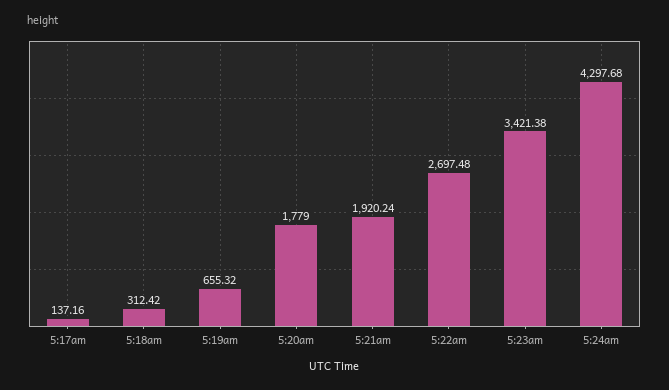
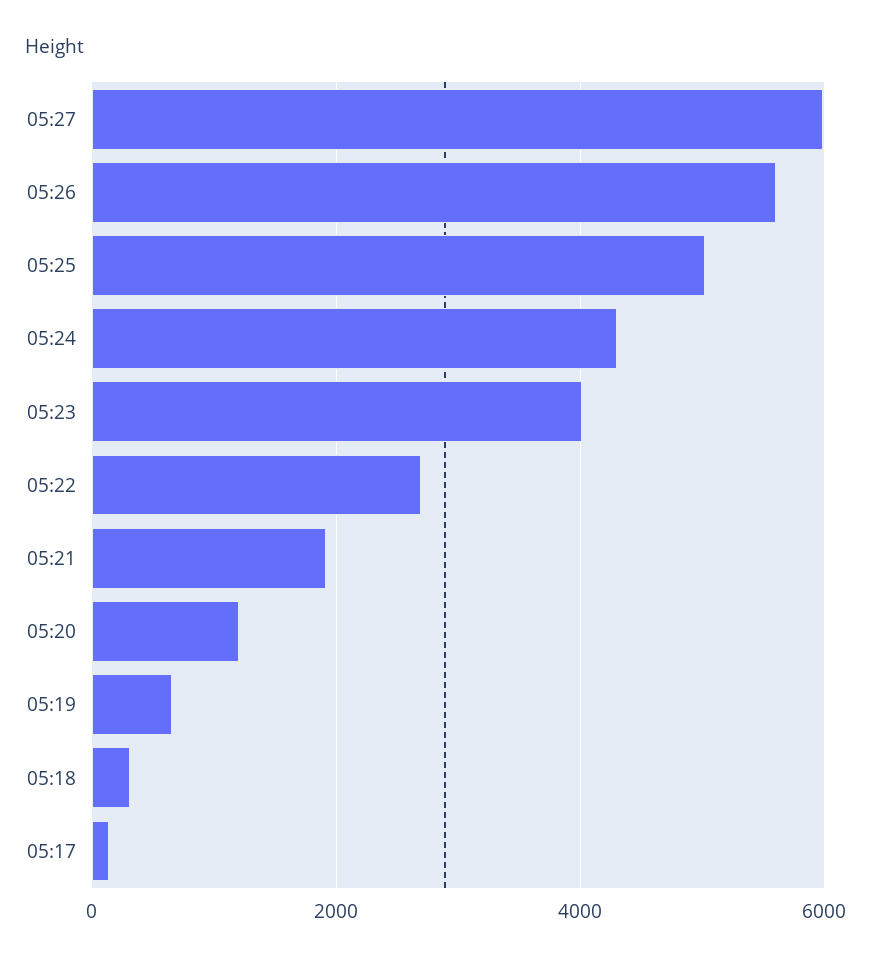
5:20am: 1779 -> 1200
5:23am: 3421.38 -> 4000
05:27: none -> 6000
05:26: none -> 5600
05:25: none -> 5000

